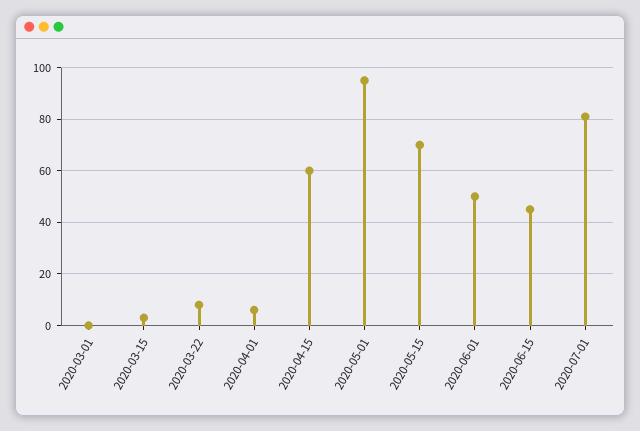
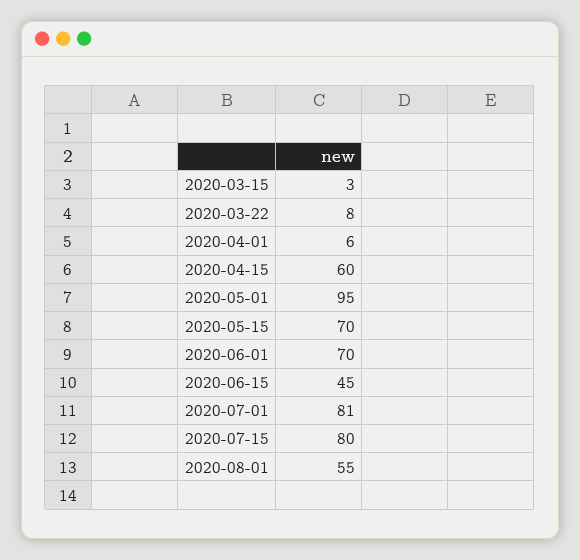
2020-03-01: 0 -> none
2020-06-01: 50 -> 70
2020-07-15: none -> 80
2020-08-01: none -> 55

